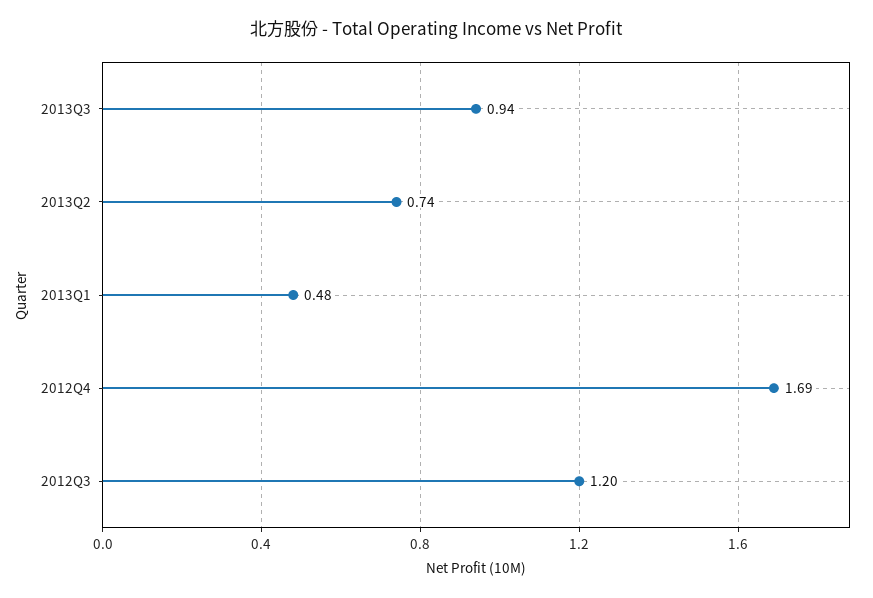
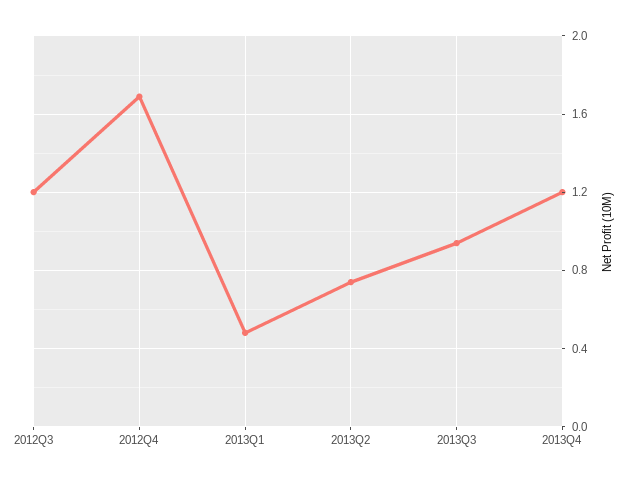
2013Q4: none -> 1.2

